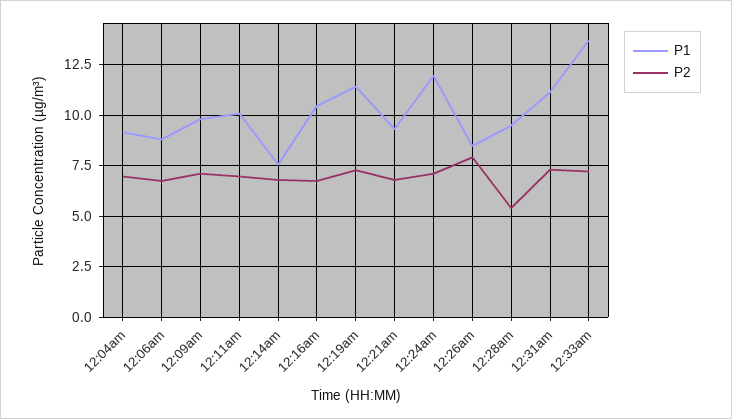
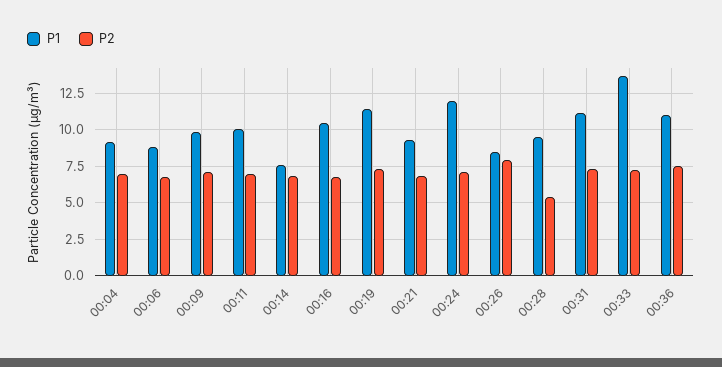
P1, 00:36: none -> 11
P2, 00:36: none -> 7.5

